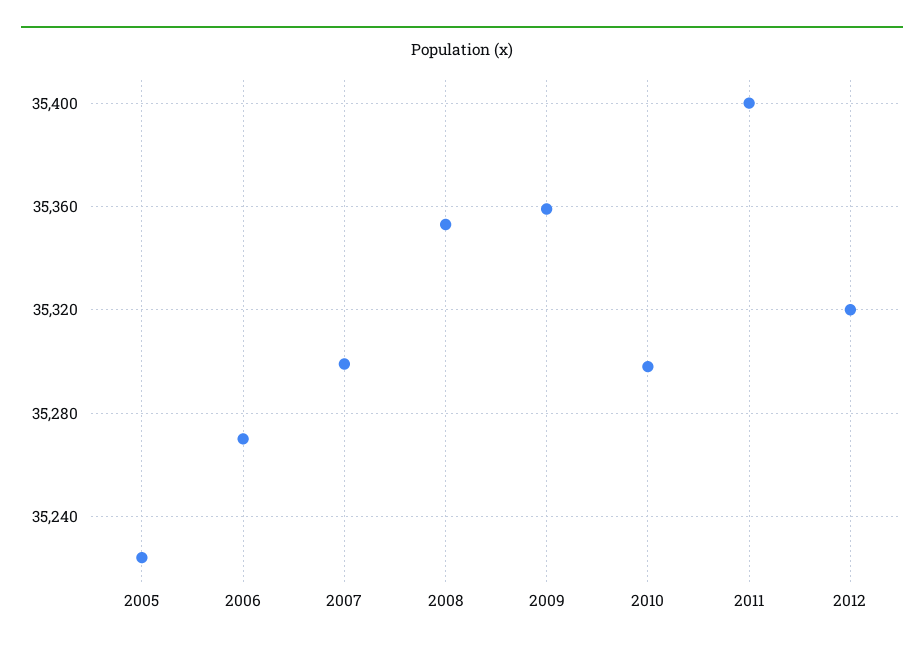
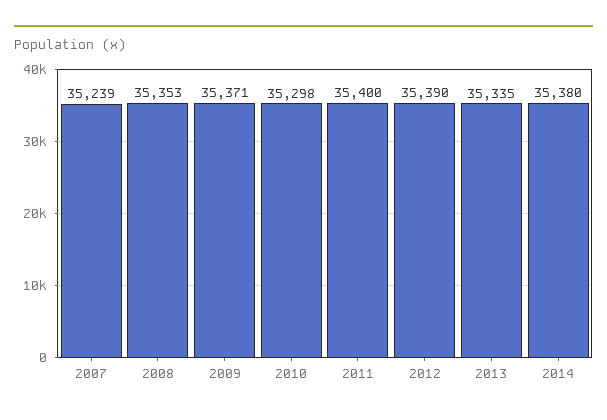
2005: 35225 -> none
2006: 35270 -> none
2007: 35300 -> 35239
2009: 35360 -> 35371
2012: 35320 -> 35390
2013: none -> 35335
2014: none -> 35380

